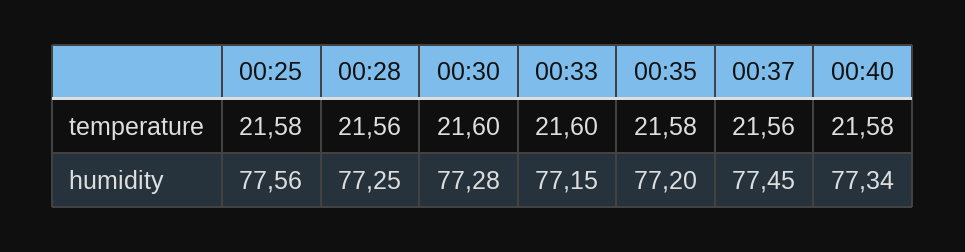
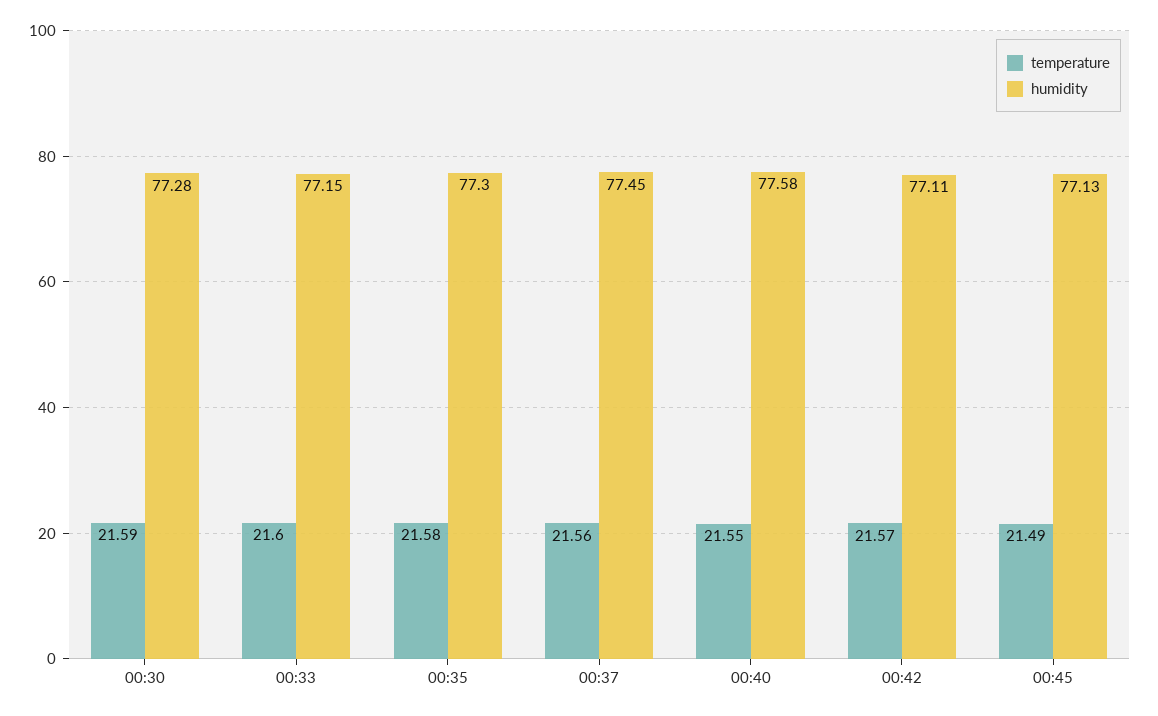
temperature, 00:25: 21.58 -> none
temperature, 00:28: 21.56 -> none
temperature, 00:30: 21.6 -> 21.59
temperature, 00:40: 21.58 -> 21.55
humidity, 00:25: 77.56 -> none
humidity, 00:28: 77.25 -> none
humidity, 00:35: 77.2 -> 77.3
humidity, 00:40: 77.34 -> 77.58
temperature, 00:42: none -> 21.57
humidity, 00:42: none -> 77.11
temperature, 00:45: none -> 21.49
humidity, 00:45: none -> 77.13

